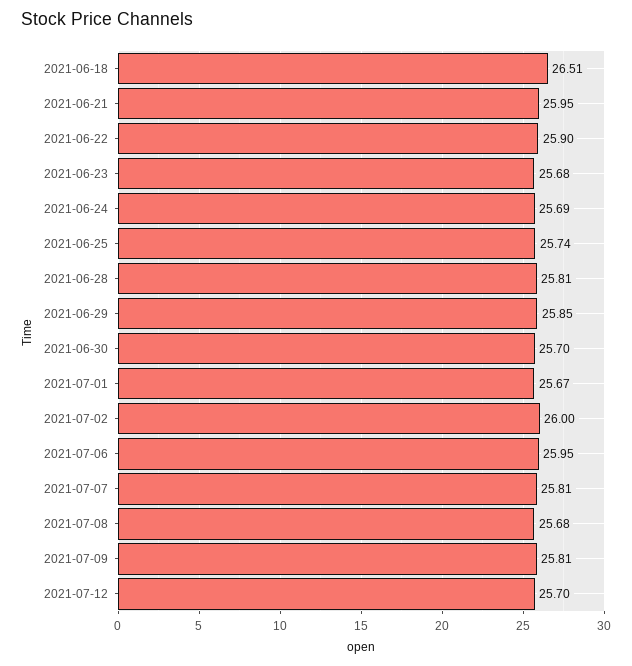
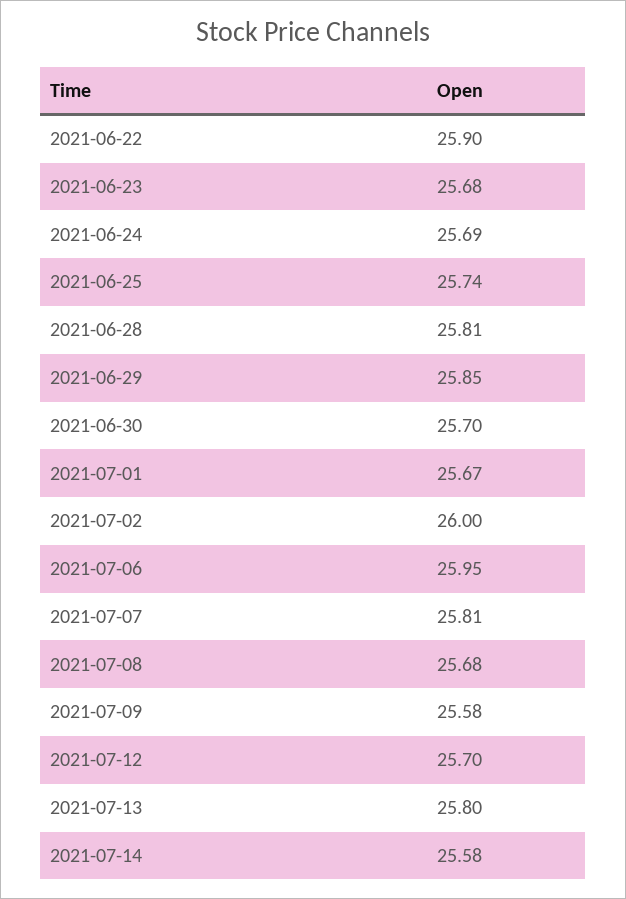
2021-06-18: 26.51 -> none
2021-06-21: 25.95 -> none
2021-07-09: 25.81 -> 25.58
2021-07-13: none -> 25.8
2021-07-14: none -> 25.58

